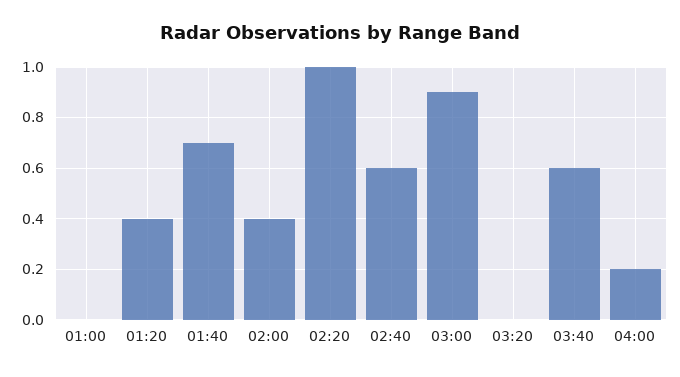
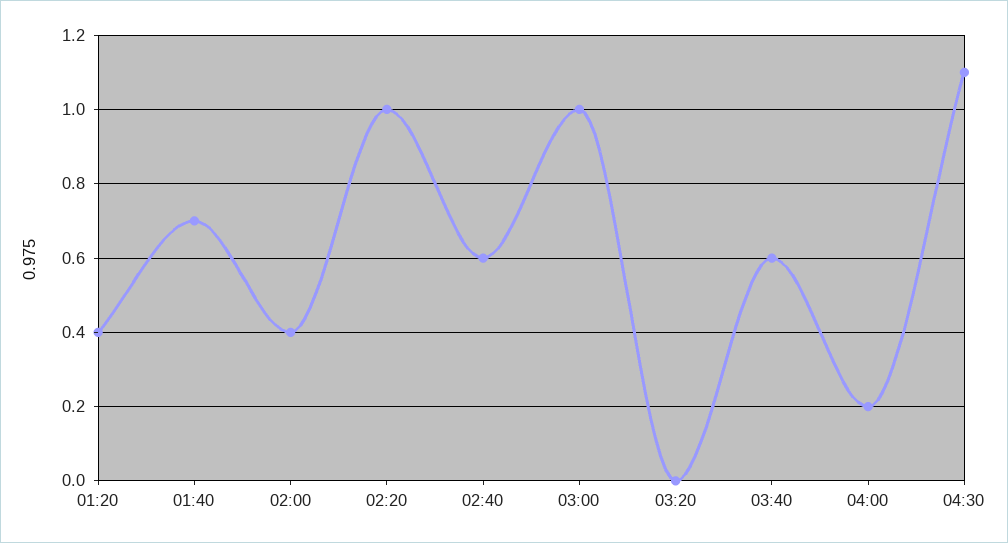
01:00: 0 -> none
03:00: 0.9 -> 1
04:30: none -> 1.1

